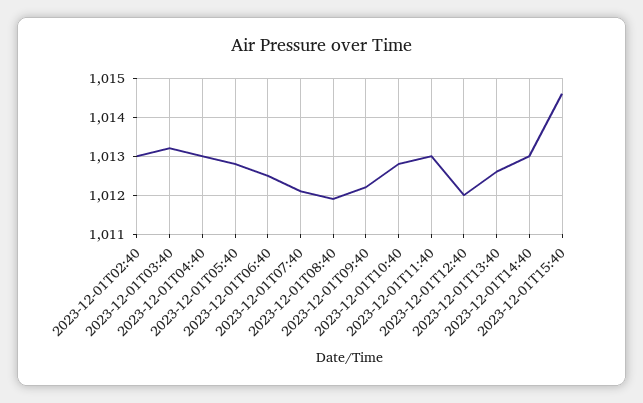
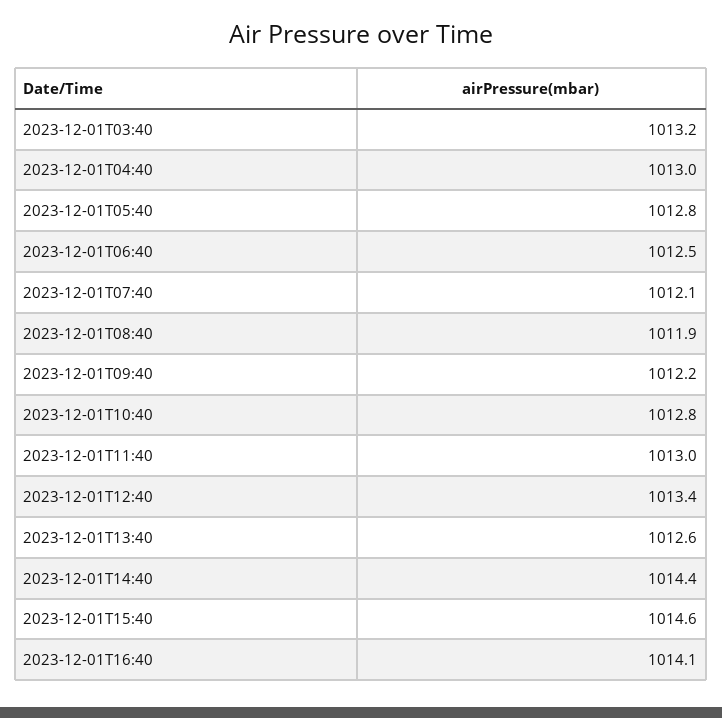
2023-12-01T02:40: 1013 -> none
2023-12-01T12:40: 1012 -> 1013.4
2023-12-01T14:40: 1013 -> 1014.4
2023-12-01T16:40: none -> 1014.1

